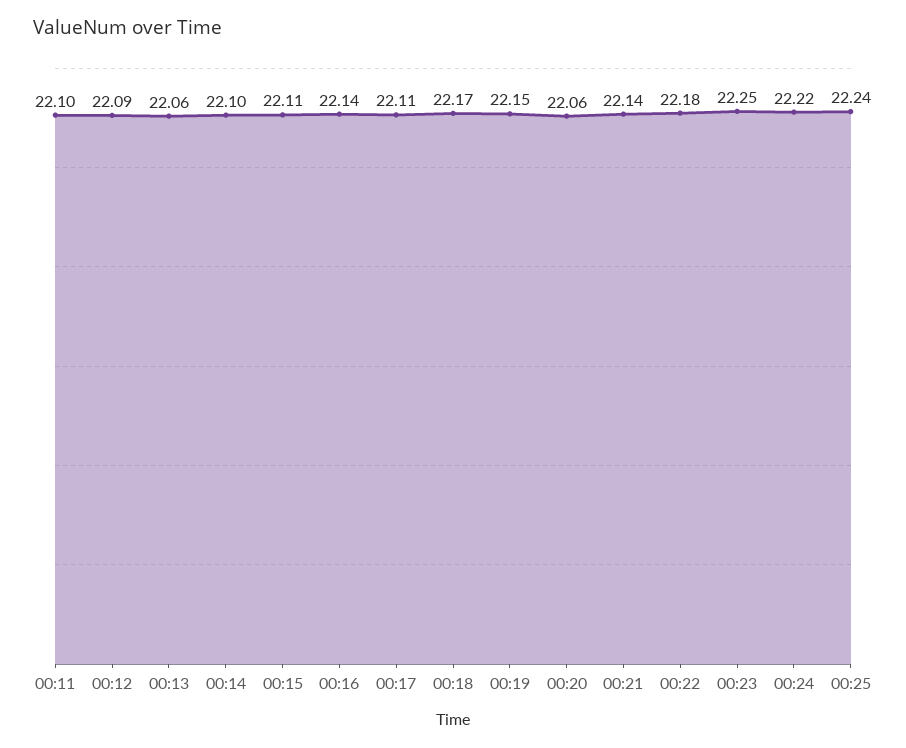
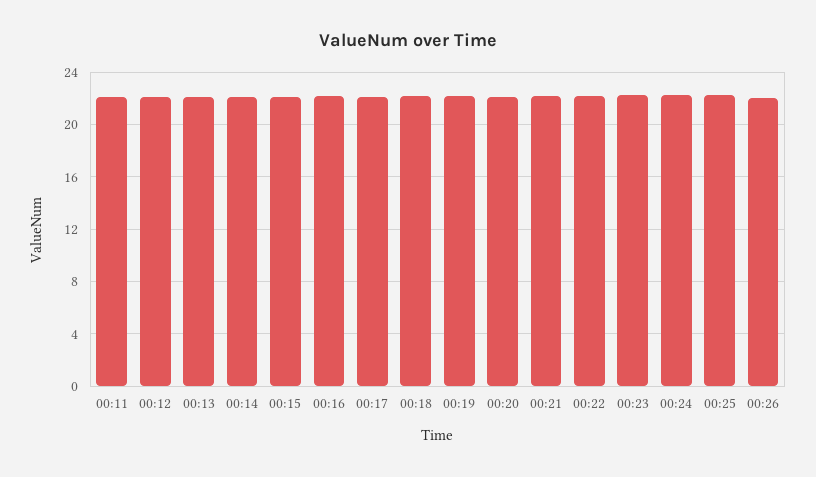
00:26: none -> 22

